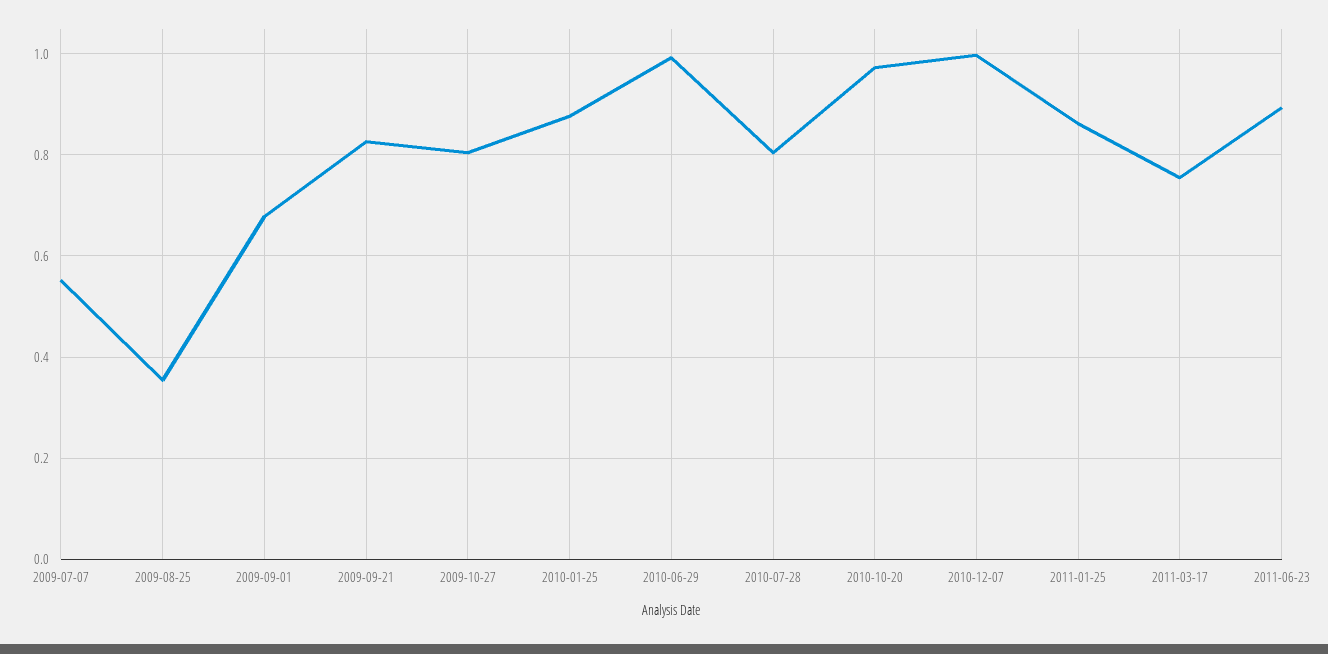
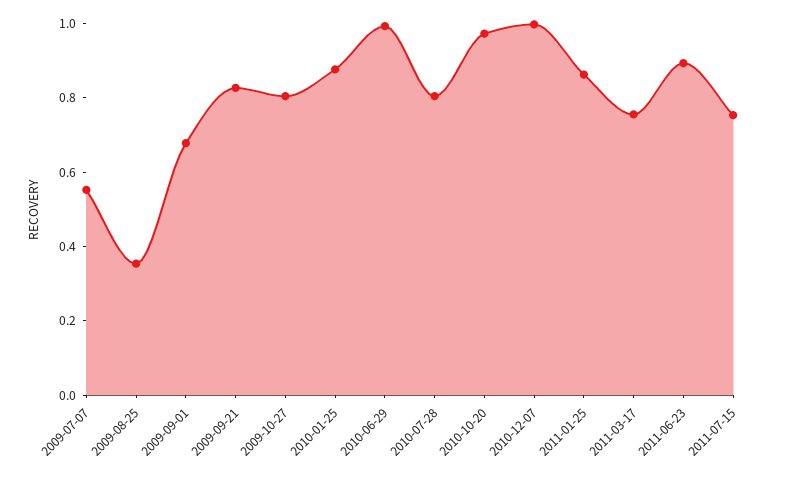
2011-07-15: none -> 0.75

